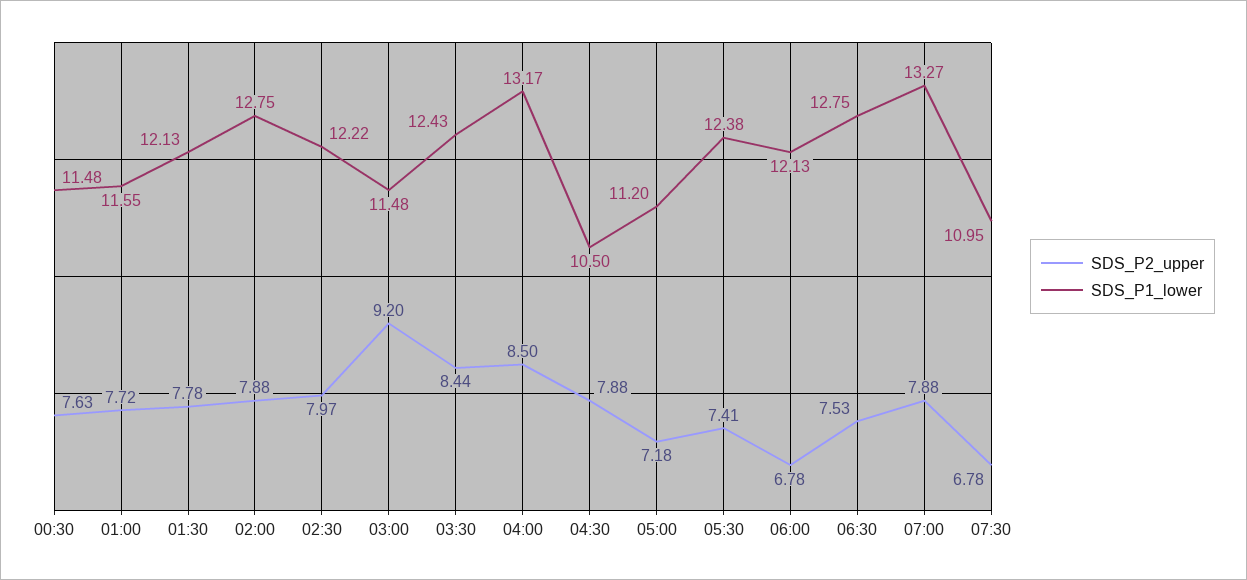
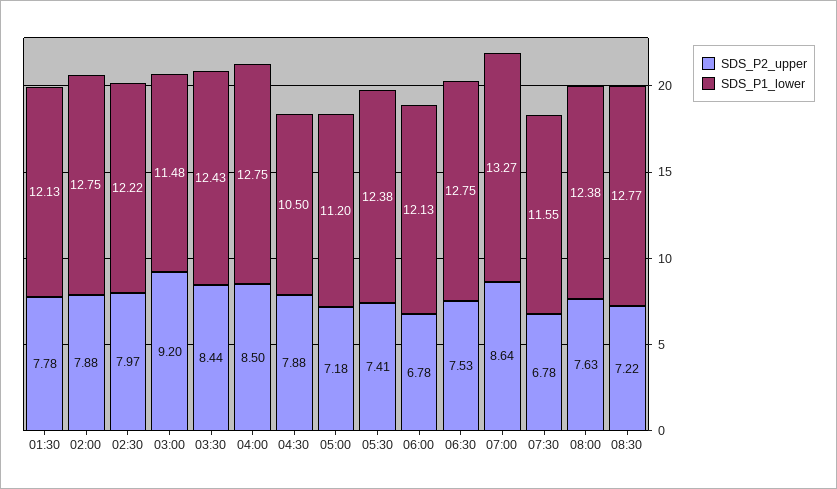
SDS_P2_upper, 00:30: 7.63 -> none
SDS_P1_lower, 00:30: 11.48 -> none
SDS_P2_upper, 01:00: 7.72 -> none
SDS_P1_lower, 01:00: 11.55 -> none
SDS_P1_lower, 04:00: 13.17 -> 12.75
SDS_P2_upper, 07:00: 7.88 -> 8.64
SDS_P1_lower, 07:30: 10.95 -> 11.55
SDS_P2_upper, 08:00: none -> 7.63
SDS_P1_lower, 08:00: none -> 12.38
SDS_P2_upper, 08:30: none -> 7.22
SDS_P1_lower, 08:30: none -> 12.77

